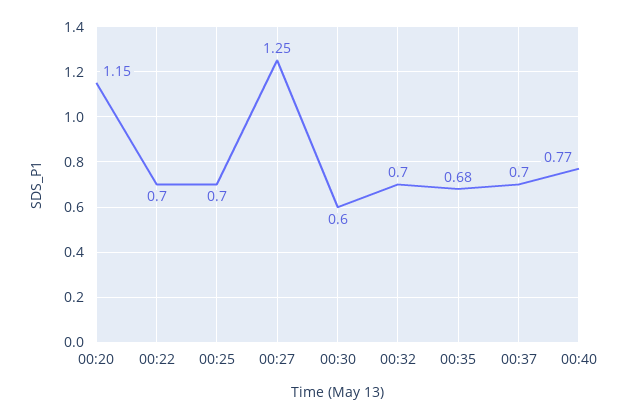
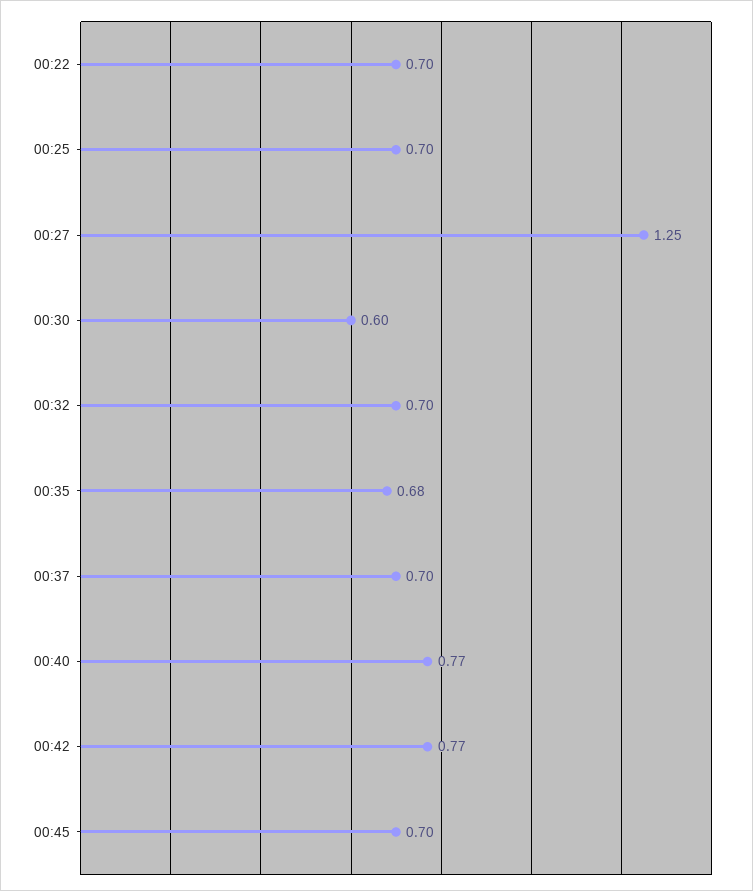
00:20: 1.15 -> none
00:42: none -> 0.77
00:45: none -> 0.7

